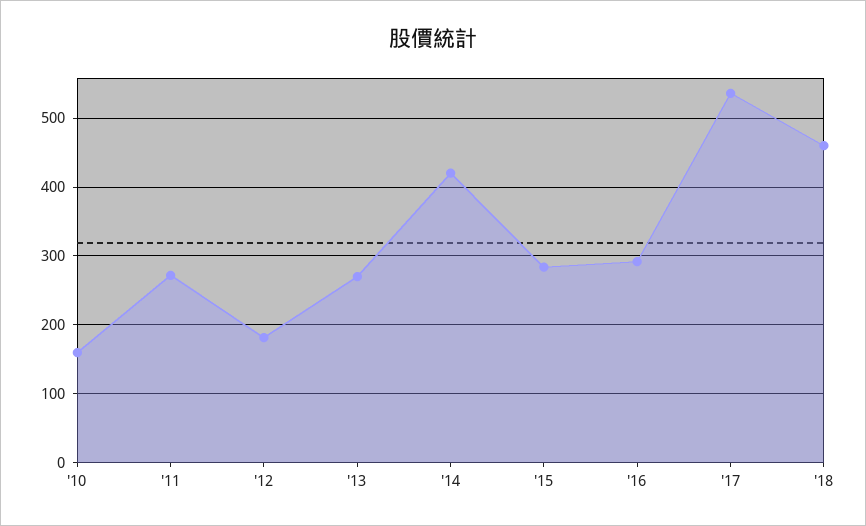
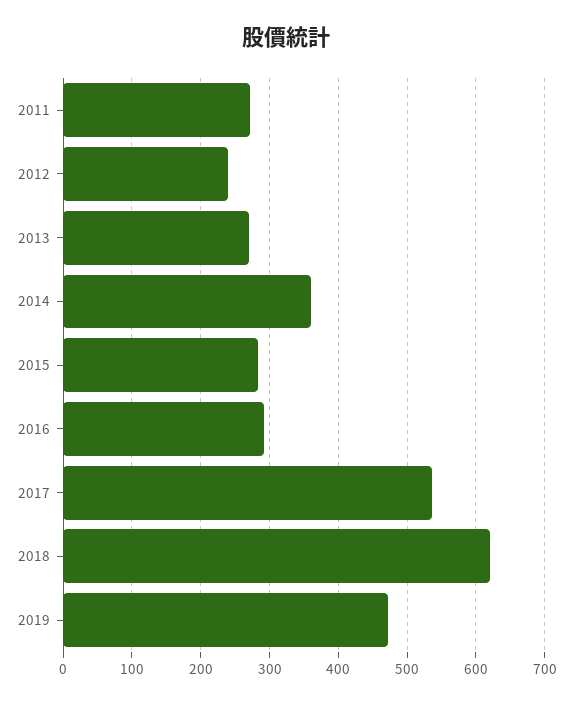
'10: 160 -> none
'12: 180 -> 240
'14: 420 -> 360
'18: 460 -> 620
2019: none -> 470

